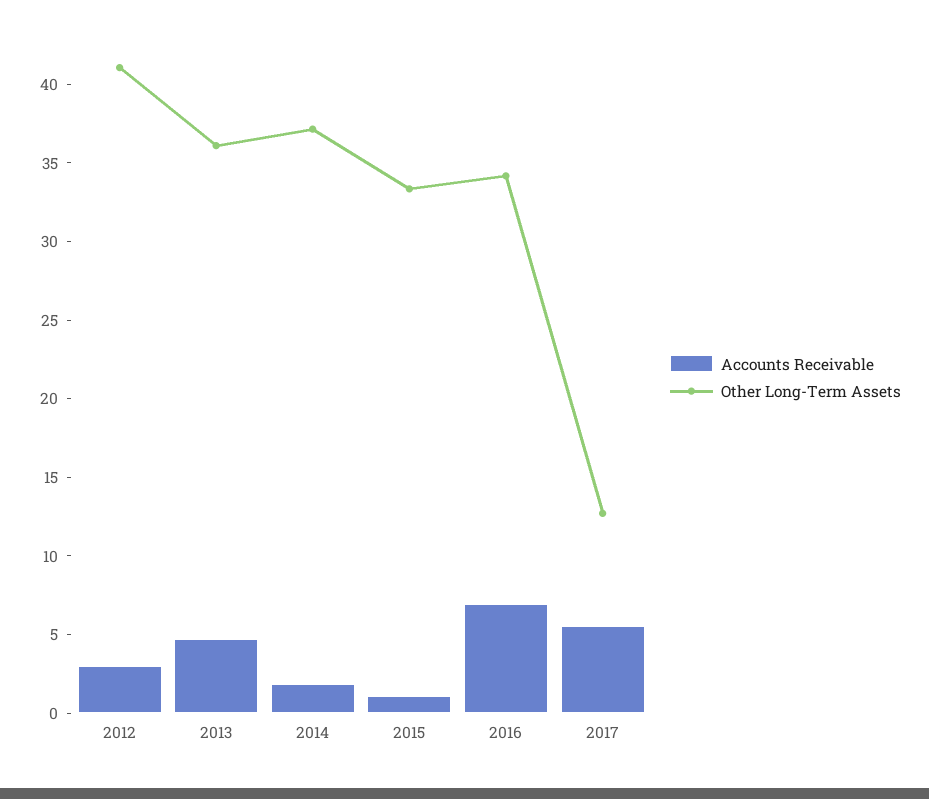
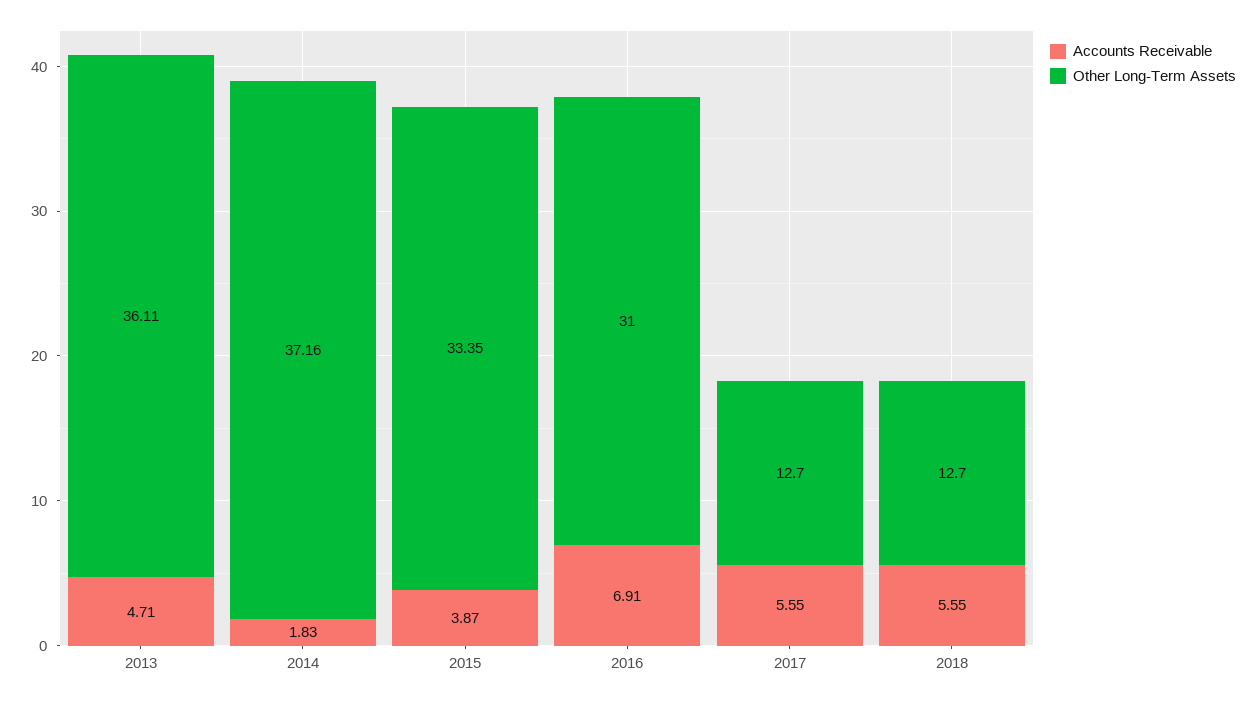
Accounts Receivable, 2012: 3 -> none
Other Long-Term Assets, 2012: 41 -> none
Accounts Receivable, 2015: 1 -> 3.87
Other Long-Term Assets, 2016: 34 -> 31
Accounts Receivable, 2018: none -> 5.55
Other Long-Term Assets, 2018: none -> 12.7

